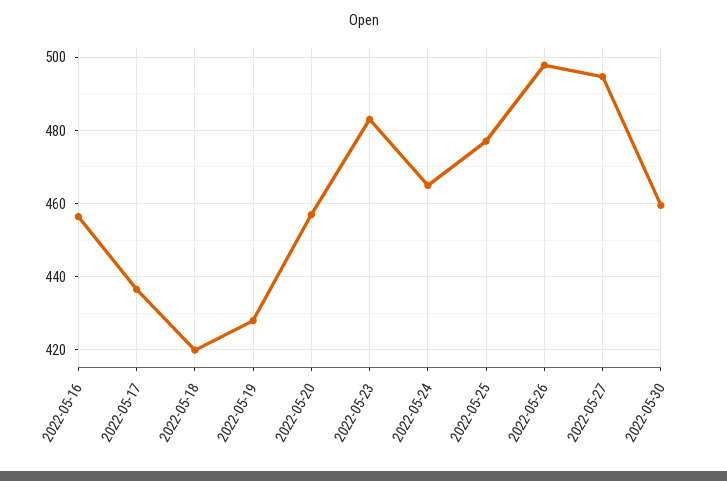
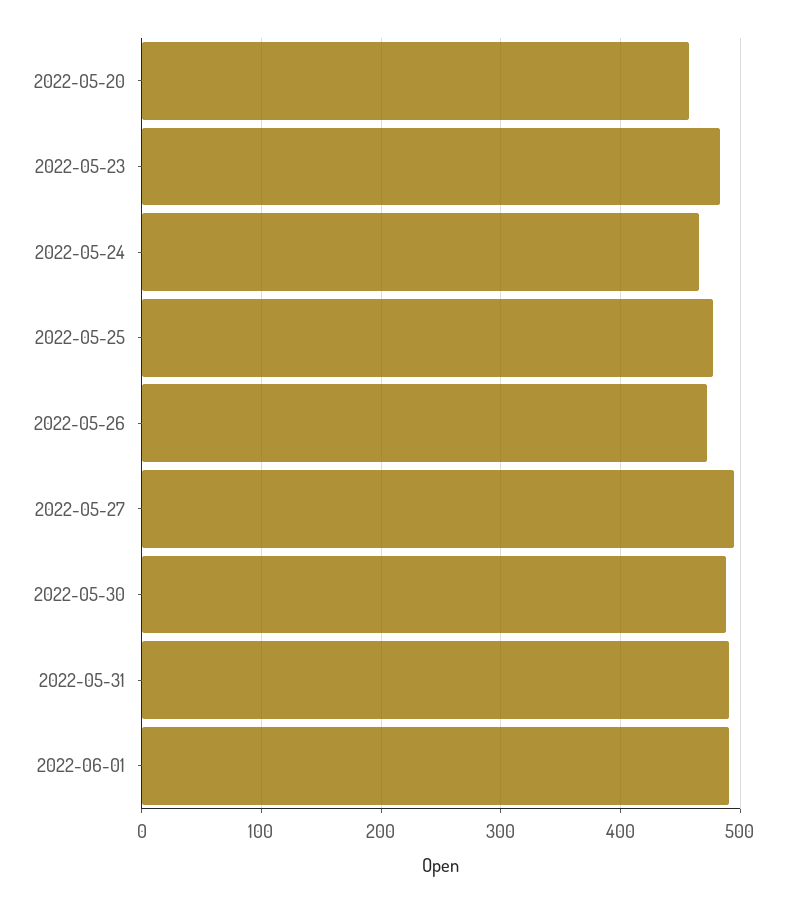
2022-05-16: 456 -> none
2022-05-17: 436 -> none
2022-05-18: 420 -> none
2022-05-19: 428 -> none
2022-05-26: 498 -> 470
2022-05-30: 460 -> 490
2022-05-31: none -> 490
2022-06-01: none -> 490

